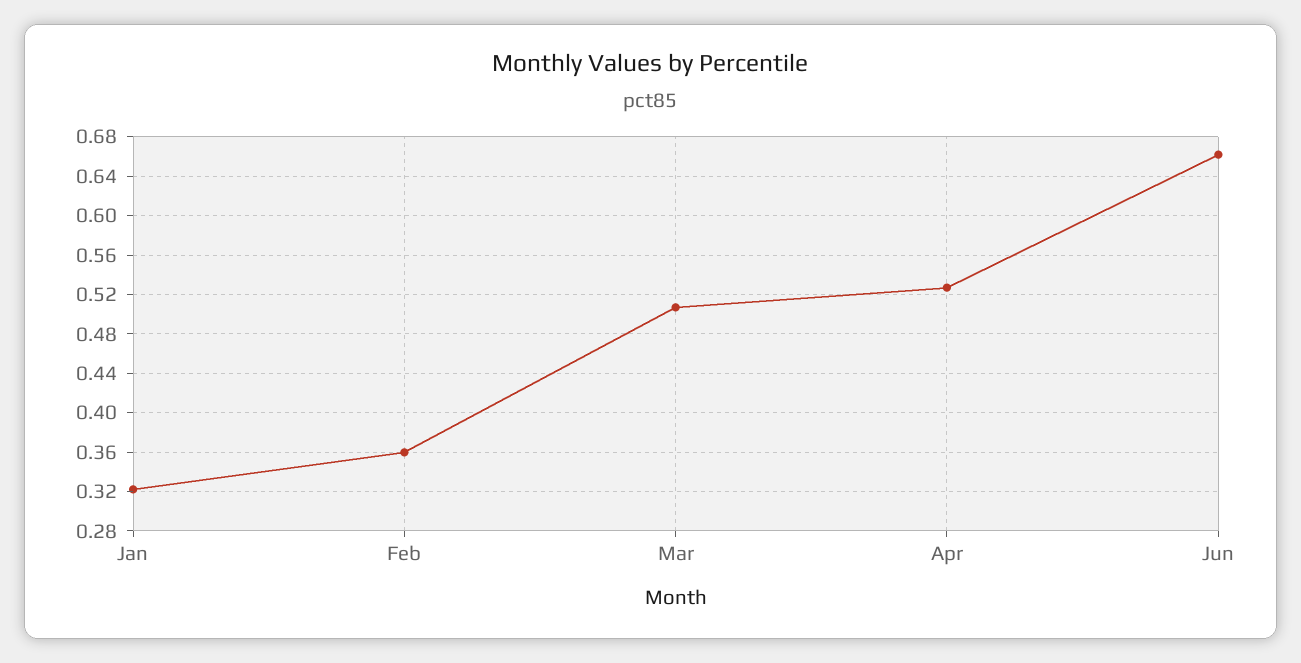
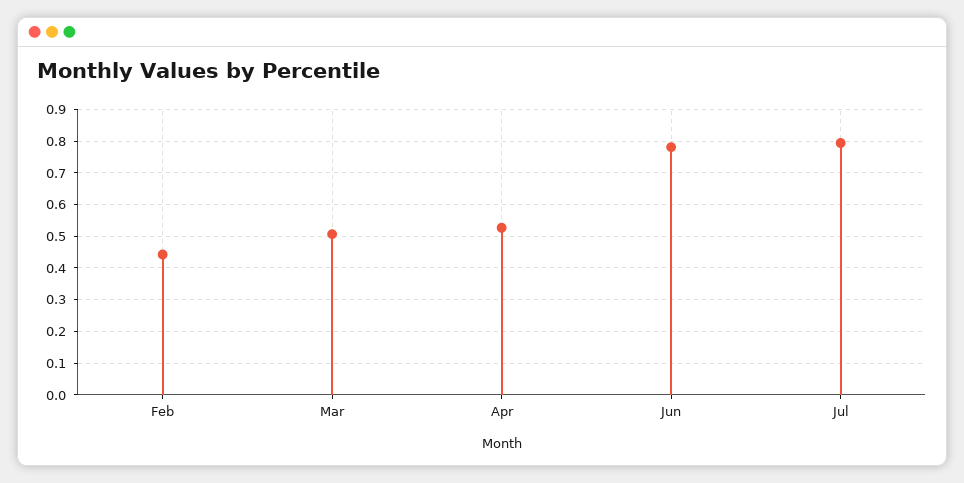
Jan: 0.32 -> none
Feb: 0.36 -> 0.44
Jun: 0.66 -> 0.78
Jul: none -> 0.8

